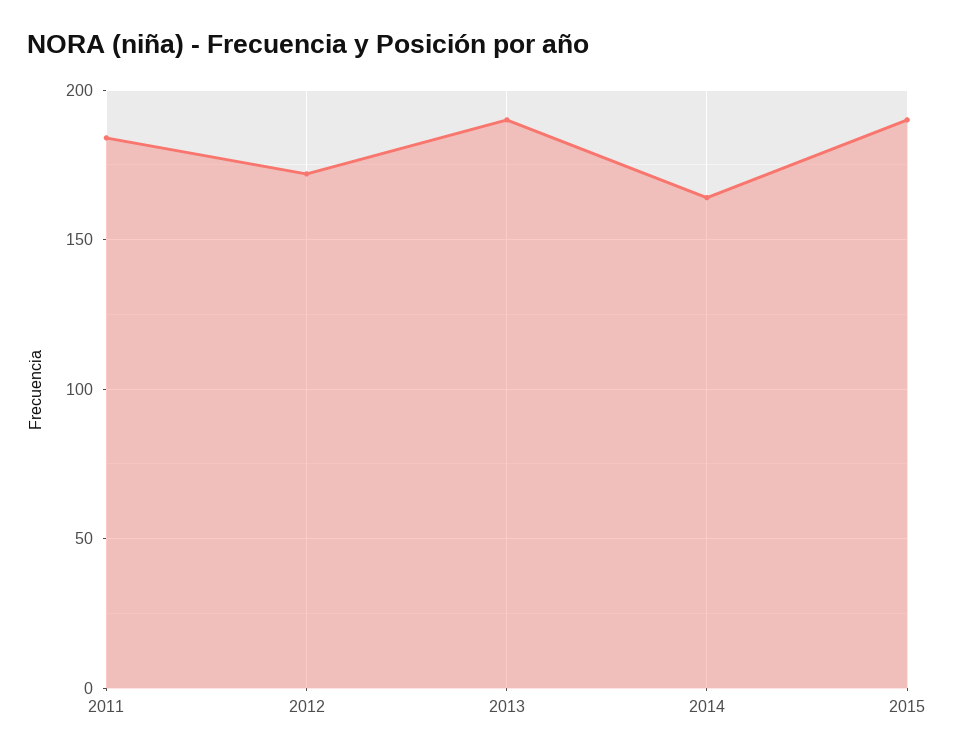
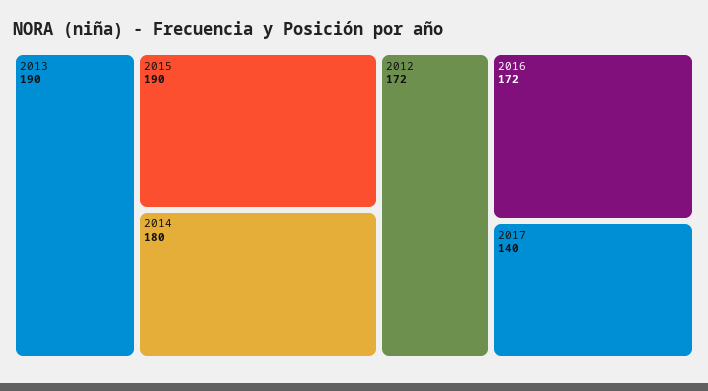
2011: 185 -> none
2014: 165 -> 180
2016: none -> 172
2017: none -> 140

